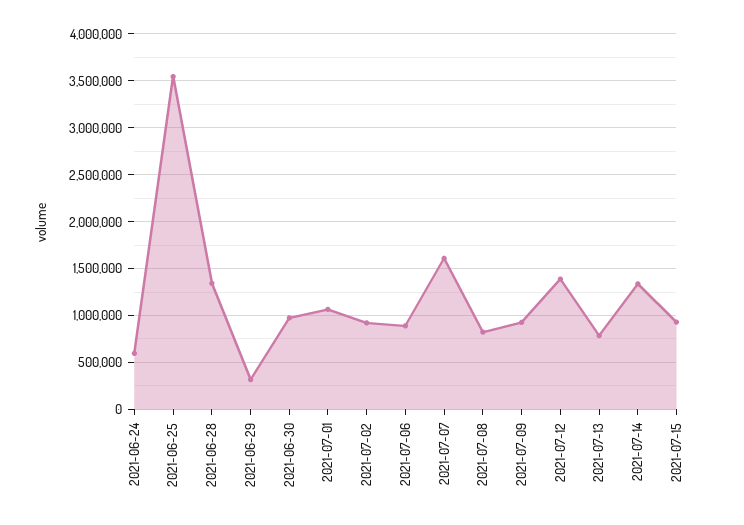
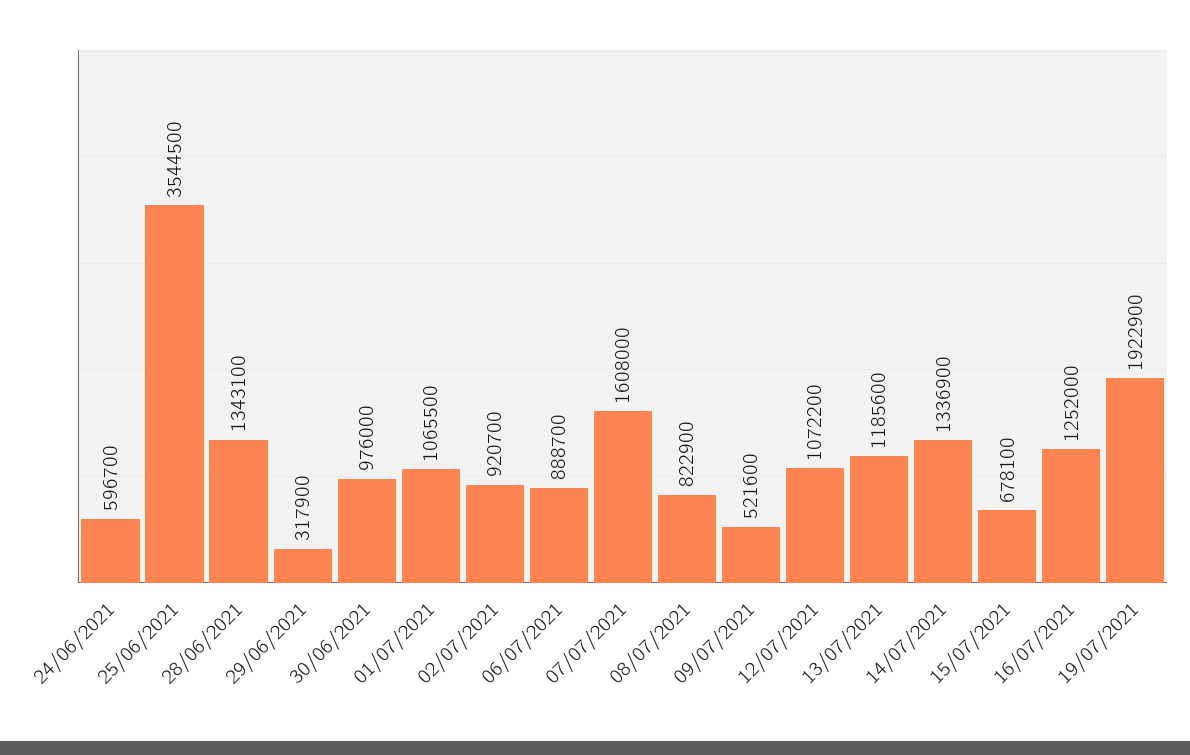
2021-07-09: 900000 -> 521600
2021-07-12: 1400000 -> 1072200
2021-07-13: 800000 -> 1185600
2021-07-15: 900000 -> 678100
16/07/2021: none -> 1252000
19/07/2021: none -> 1922900

